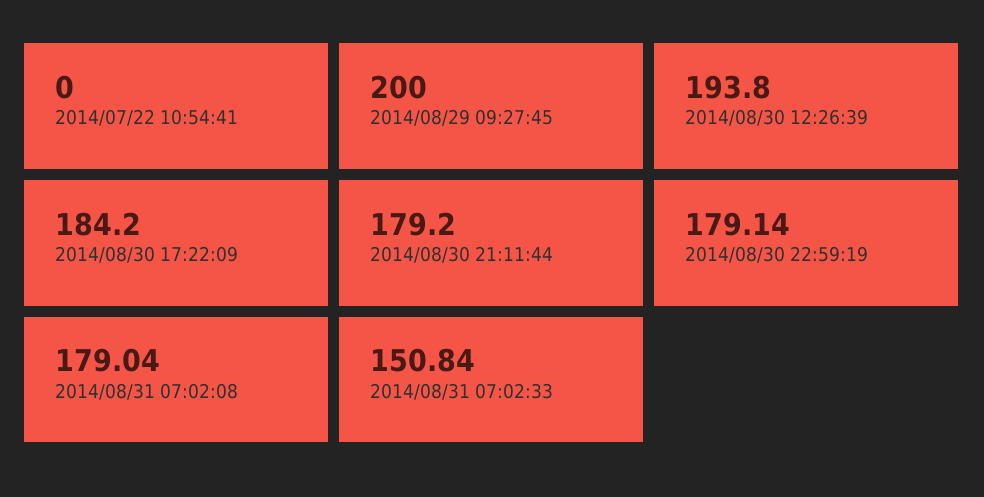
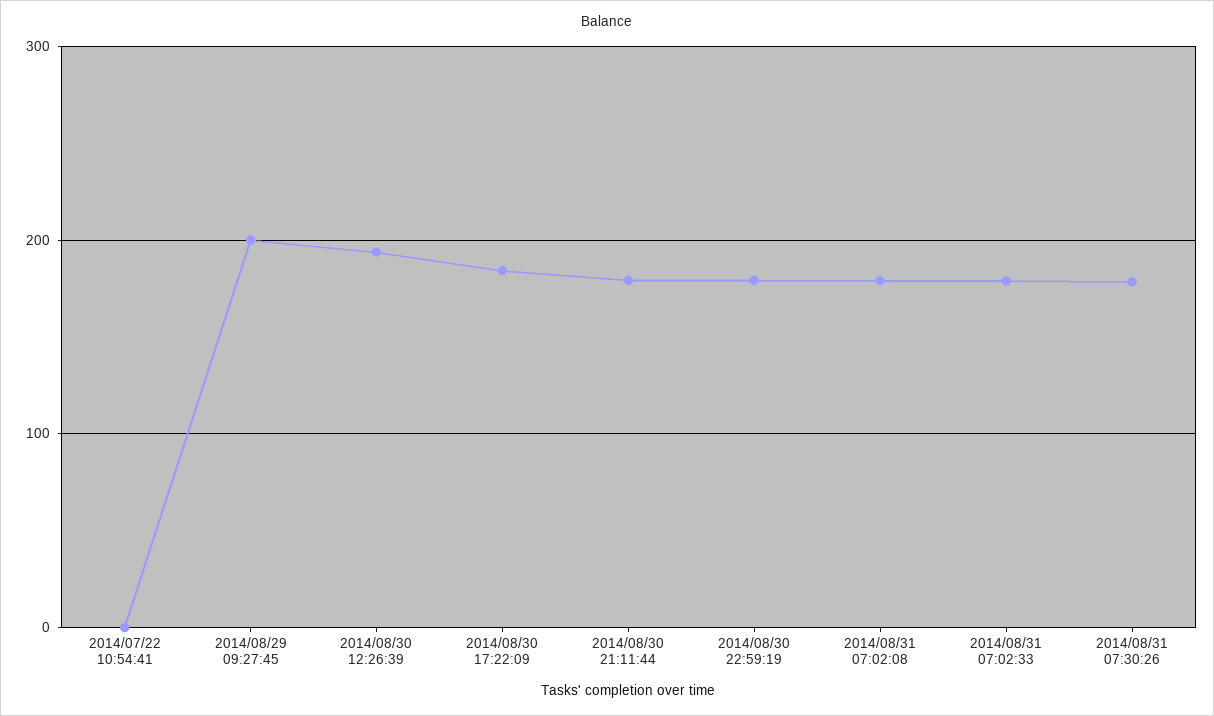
2014/08/31 07:02:33: 150.84 -> 180
2014/08/31 07:30:26: none -> 180

